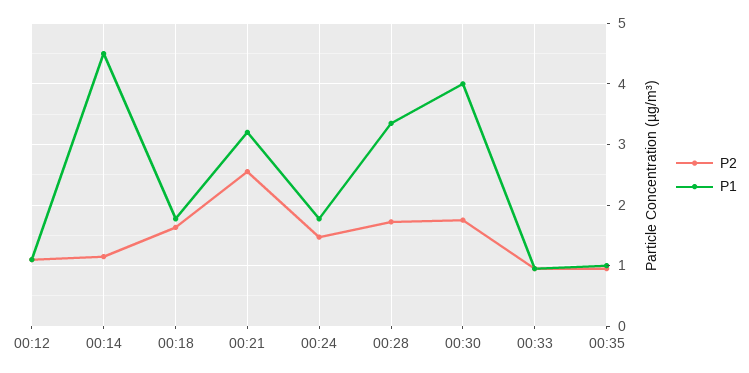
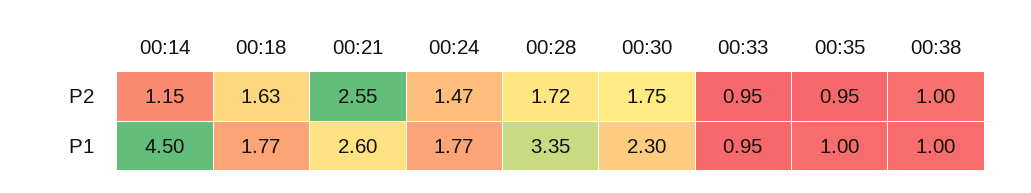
P2, 00:12: 1.1 -> none
P1, 00:12: 1.1 -> none
P1, 00:21: 3.2 -> 2.6
P1, 00:30: 4 -> 2.3
P2, 00:38: none -> 1
P1, 00:38: none -> 1

